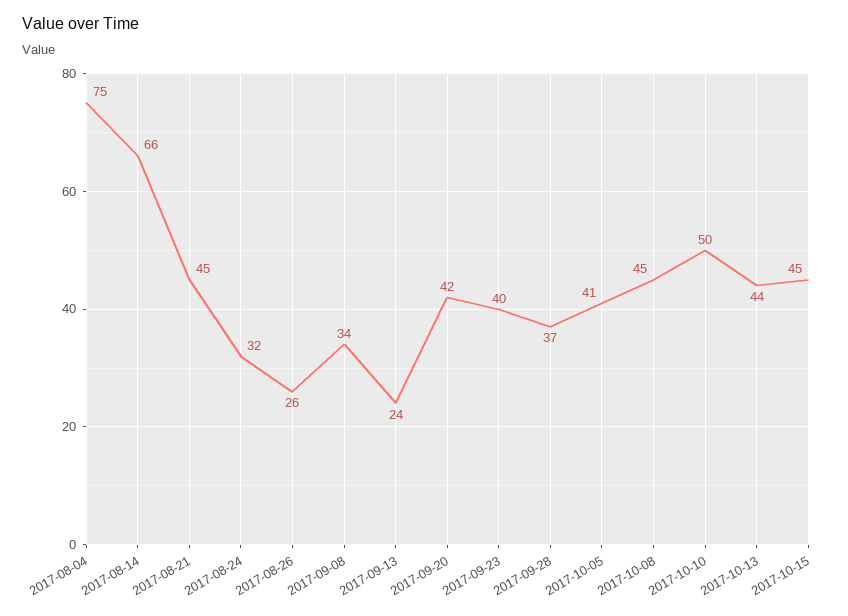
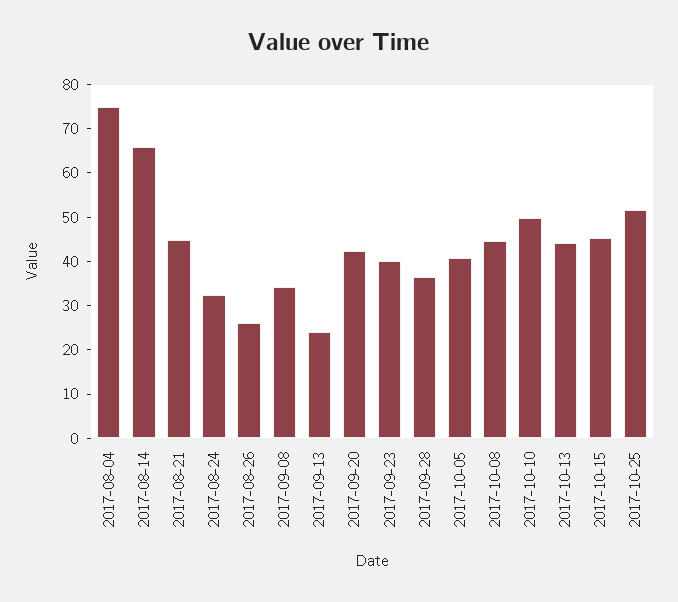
2017-10-25: none -> 52

